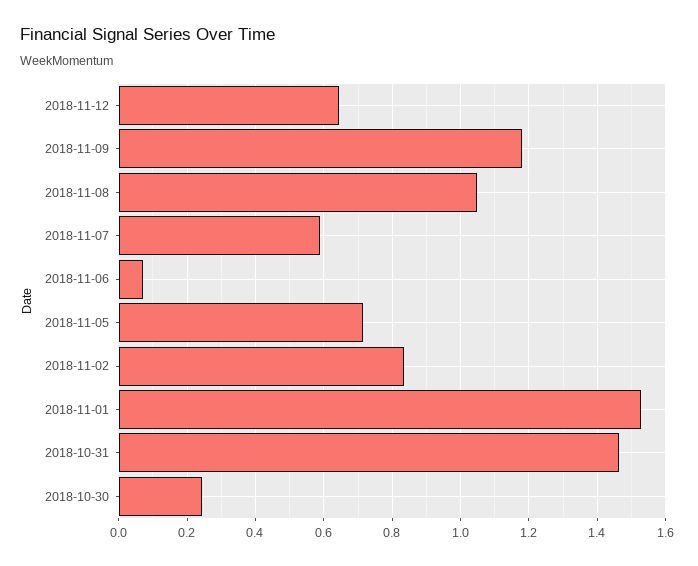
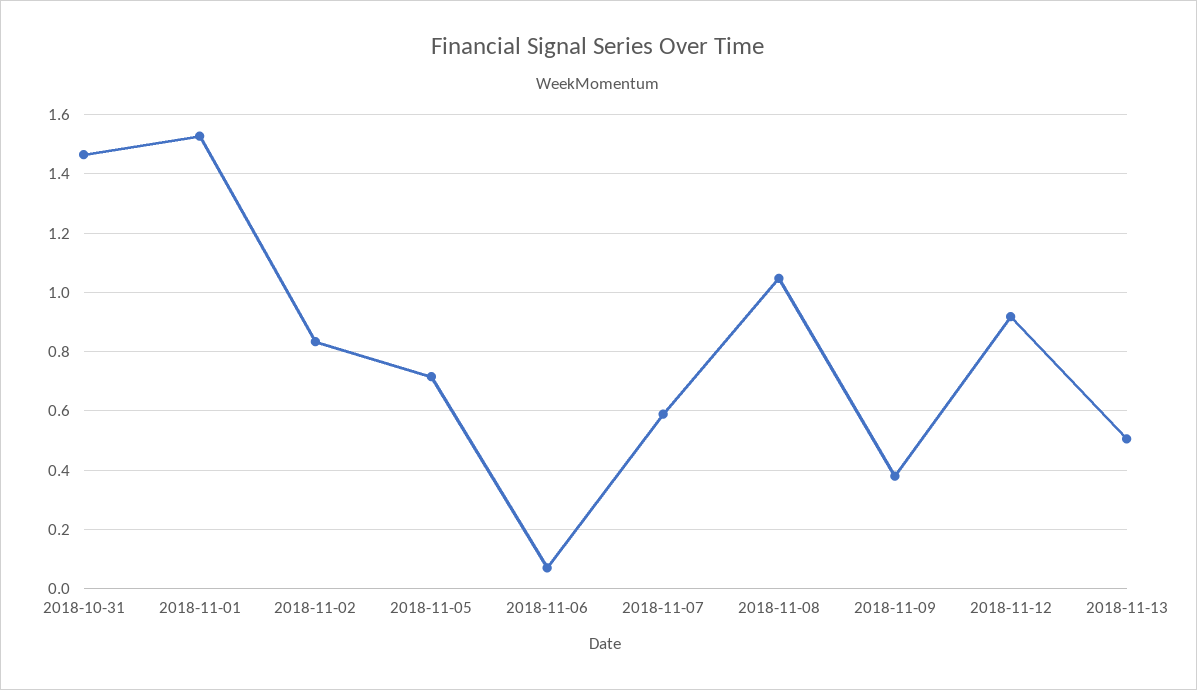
2018-11-12: 0.64 -> 0.925
2018-11-09: 1.18 -> 0.375
2018-10-30: 0.24 -> none
2018-11-13: none -> 0.5

